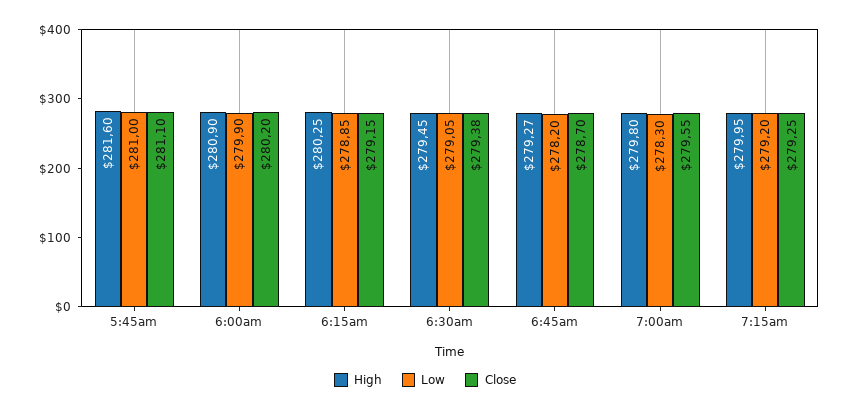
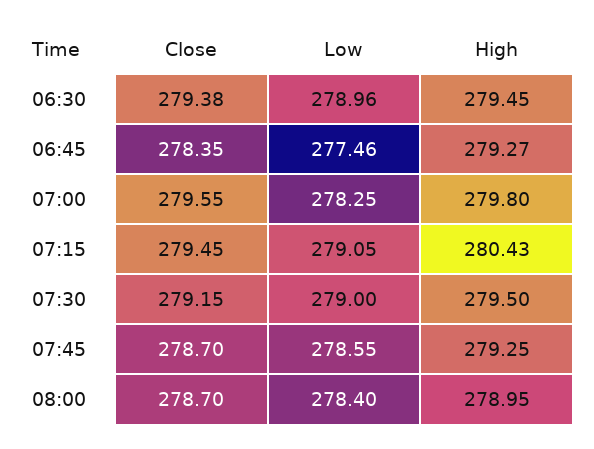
High, 5:45am: 281.6 -> none
Low, 5:45am: 281 -> none
Close, 5:45am: 281.1 -> none
High, 6:00am: 280.9 -> none
Low, 6:00am: 279.9 -> none
Close, 6:00am: 280.2 -> none
High, 6:15am: 280.25 -> none
Low, 6:15am: 278.85 -> none
Close, 6:15am: 279.15 -> none
Low, 6:30am: 279.05 -> 278.96
Low, 6:45am: 278.2 -> 277.46
Close, 6:45am: 278.7 -> 278.35
Low, 7:00am: 278.3 -> 278.25
High, 7:15am: 279.95 -> 280.43
Low, 7:15am: 279.2 -> 279.05
Close, 7:15am: 279.25 -> 279.45
Close, 07:30: none -> 279.15
Low, 07:30: none -> 279
High, 07:30: none -> 279.5
Close, 07:45: none -> 278.7
Low, 07:45: none -> 278.55
High, 07:45: none -> 279.25
Close, 08:00: none -> 278.7
Low, 08:00: none -> 278.4
High, 08:00: none -> 278.95

